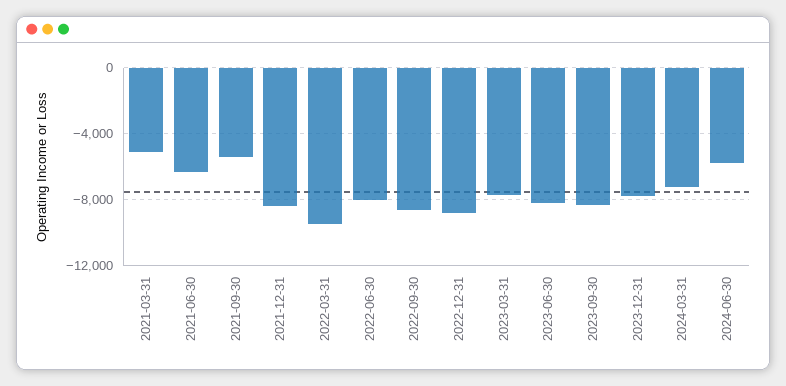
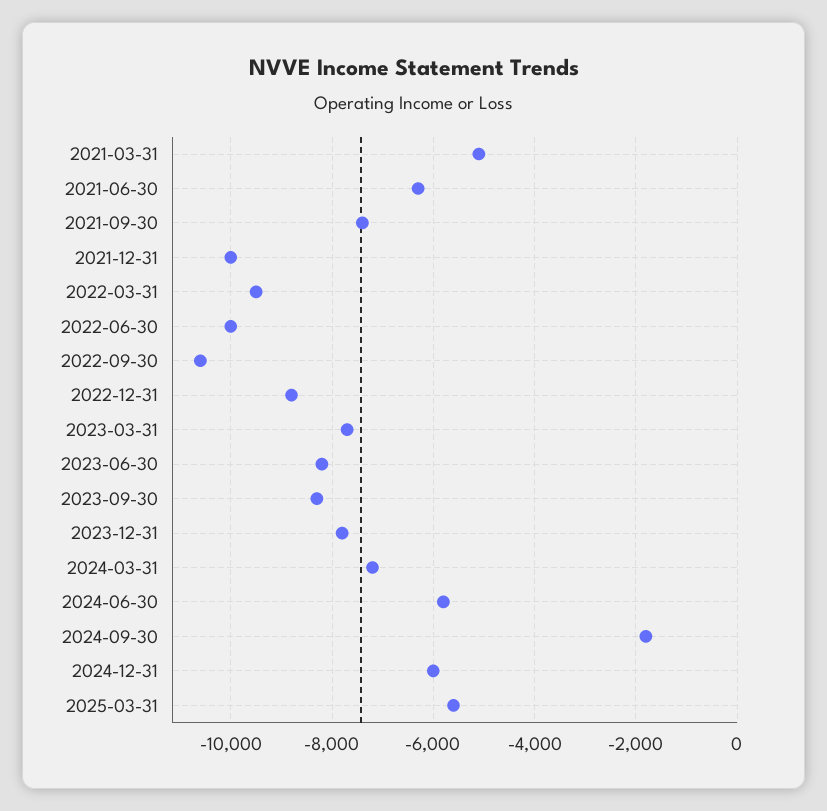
2021-09-30: -5500 -> -7400
2021-12-31: -8500 -> -10000
2022-06-30: -8000 -> -10000
2022-09-30: -8500 -> -10600
2024-09-30: none -> -1800
2024-12-31: none -> -6000
2025-03-31: none -> -5600

